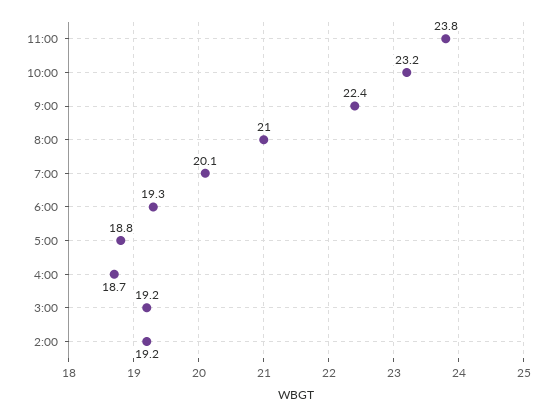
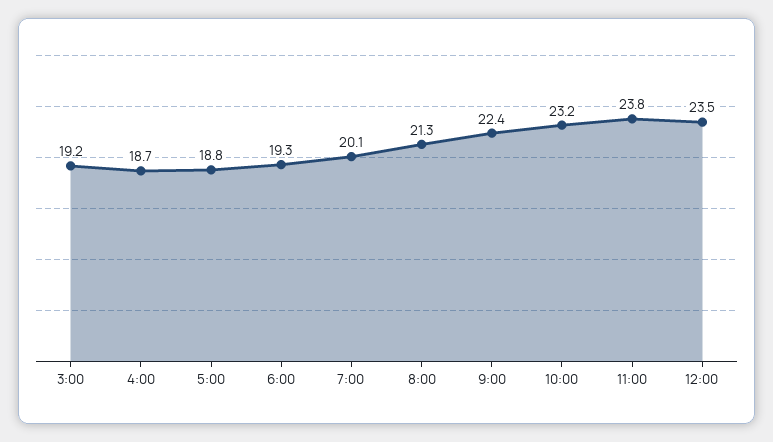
8:00: 21 -> 21.3
2:00: 19.2 -> none
12:00: none -> 23.5

